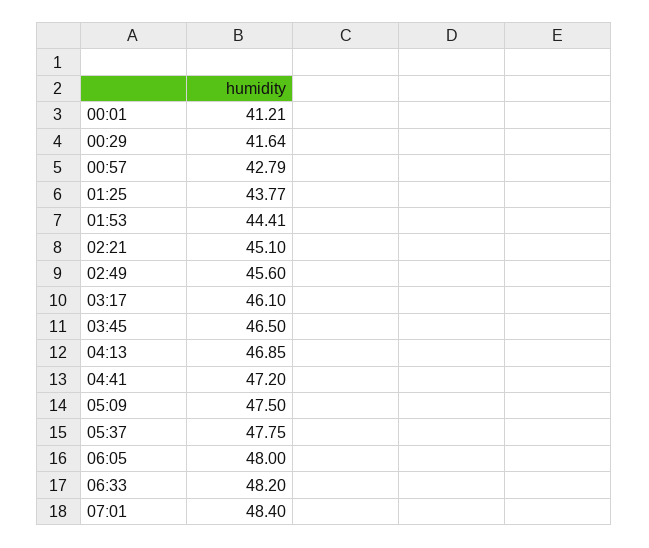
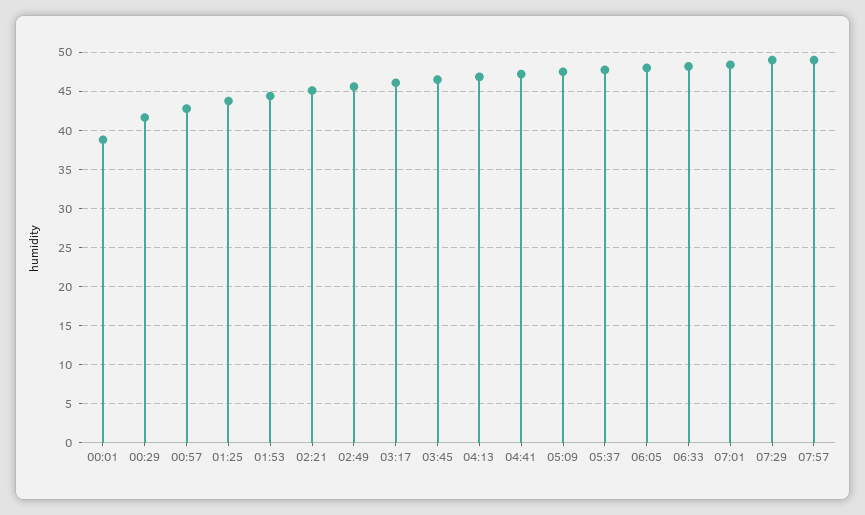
00:01: 41.21 -> 39
07:29: none -> 49
07:57: none -> 49

